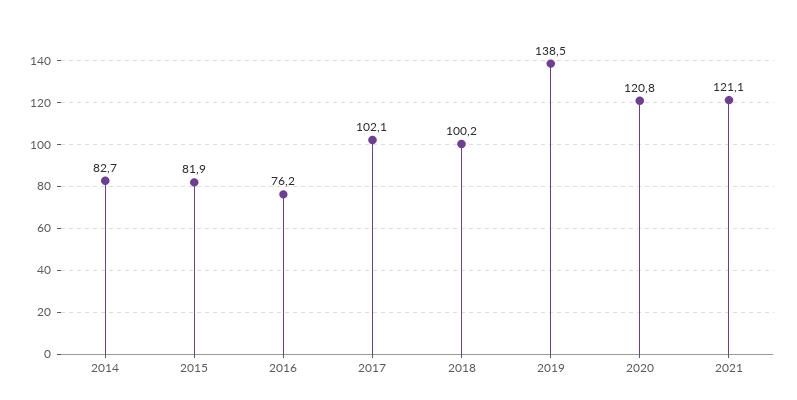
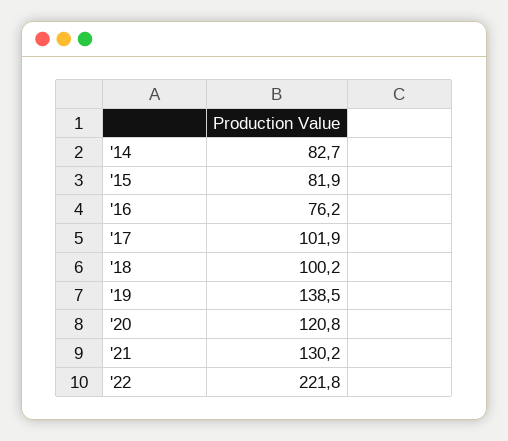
2017: 102.1 -> 101.9
2021: 121.1 -> 130.2
'22: none -> 221.8

